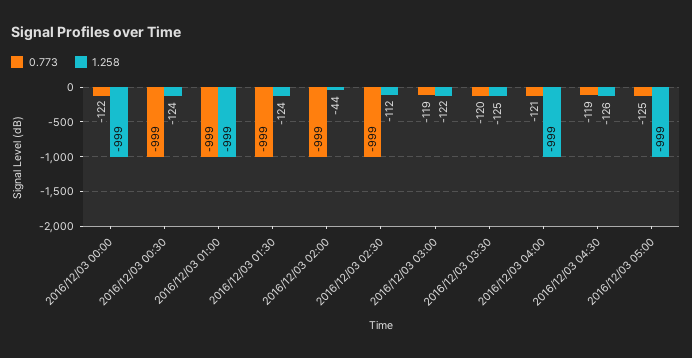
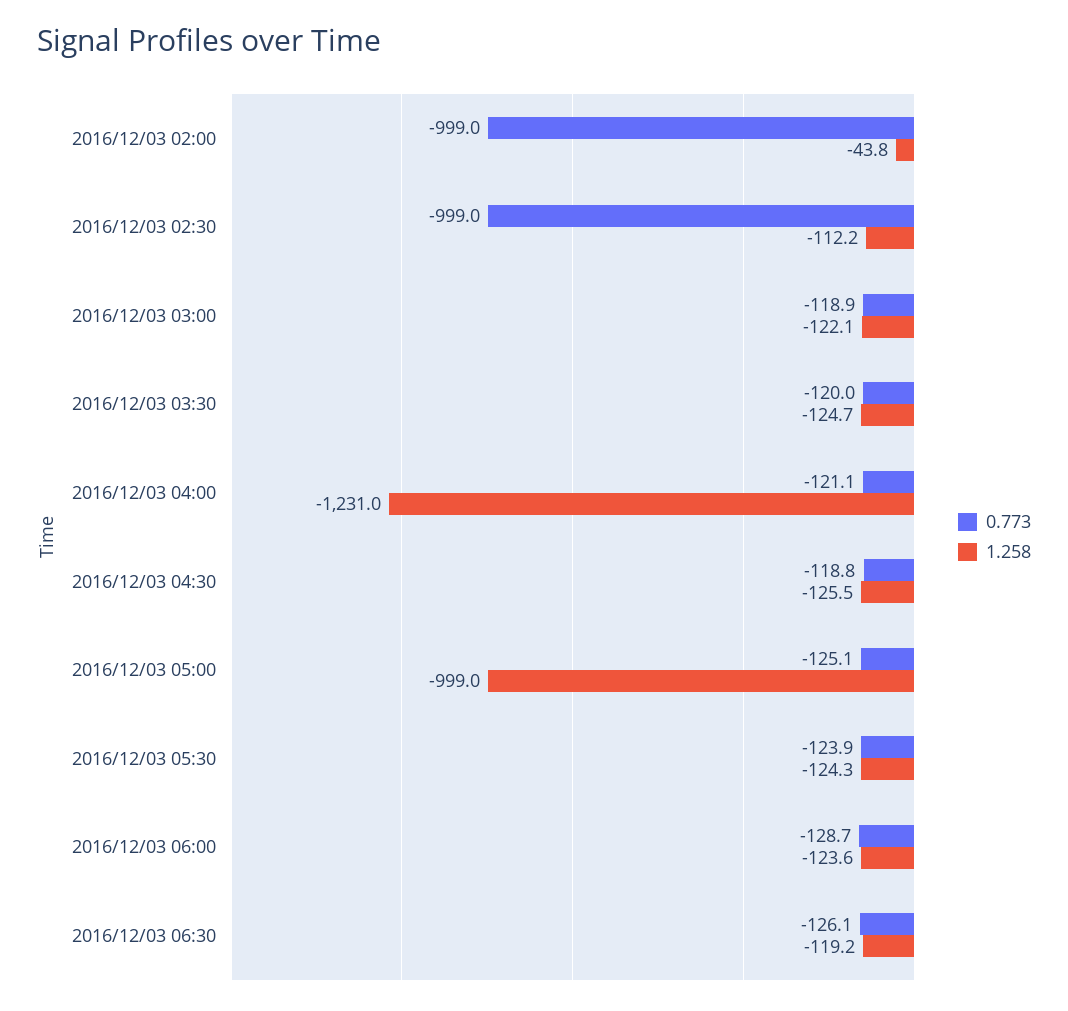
0.773, 2016/12/03 00:00: -122 -> none
1.258, 2016/12/03 00:00: -999 -> none
0.773, 2016/12/03 00:30: -999 -> none
1.258, 2016/12/03 00:30: -124 -> none
0.773, 2016/12/03 01:00: -999 -> none
1.258, 2016/12/03 01:00: -999 -> none
0.773, 2016/12/03 01:30: -999 -> none
1.258, 2016/12/03 01:30: -124 -> none
1.258, 2016/12/03 04:00: -999 -> -1231
0.773, 2016/12/03 05:30: none -> -123.9
1.258, 2016/12/03 05:30: none -> -124.3
0.773, 2016/12/03 06:00: none -> -128.7
1.258, 2016/12/03 06:00: none -> -123.6
0.773, 2016/12/03 06:30: none -> -126.1
1.258, 2016/12/03 06:30: none -> -119.2

